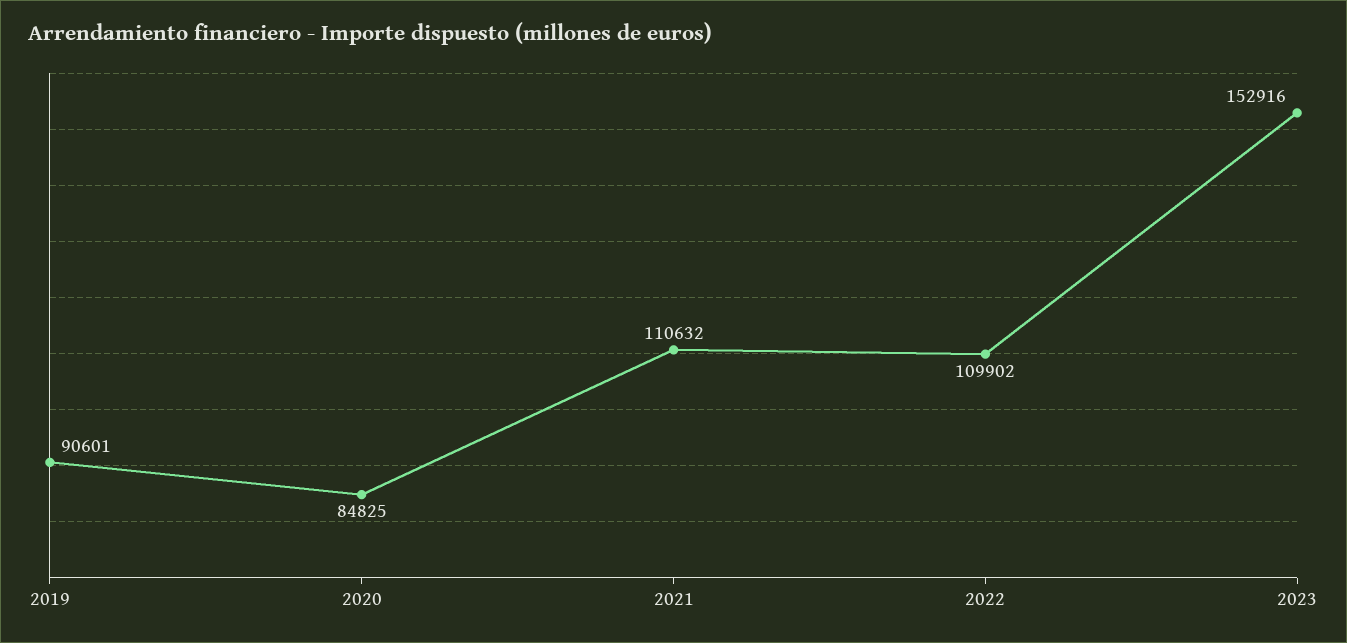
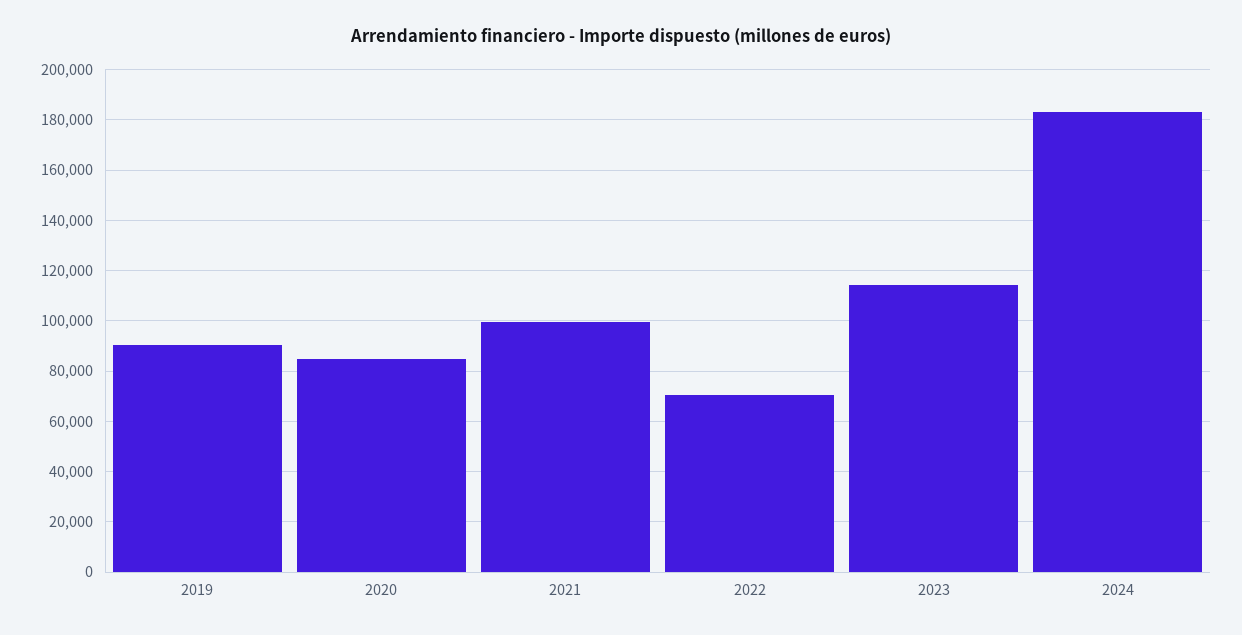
2021: 110632 -> 100000
2022: 109902 -> 70000
2023: 152916 -> 115000
2024: none -> 182500

